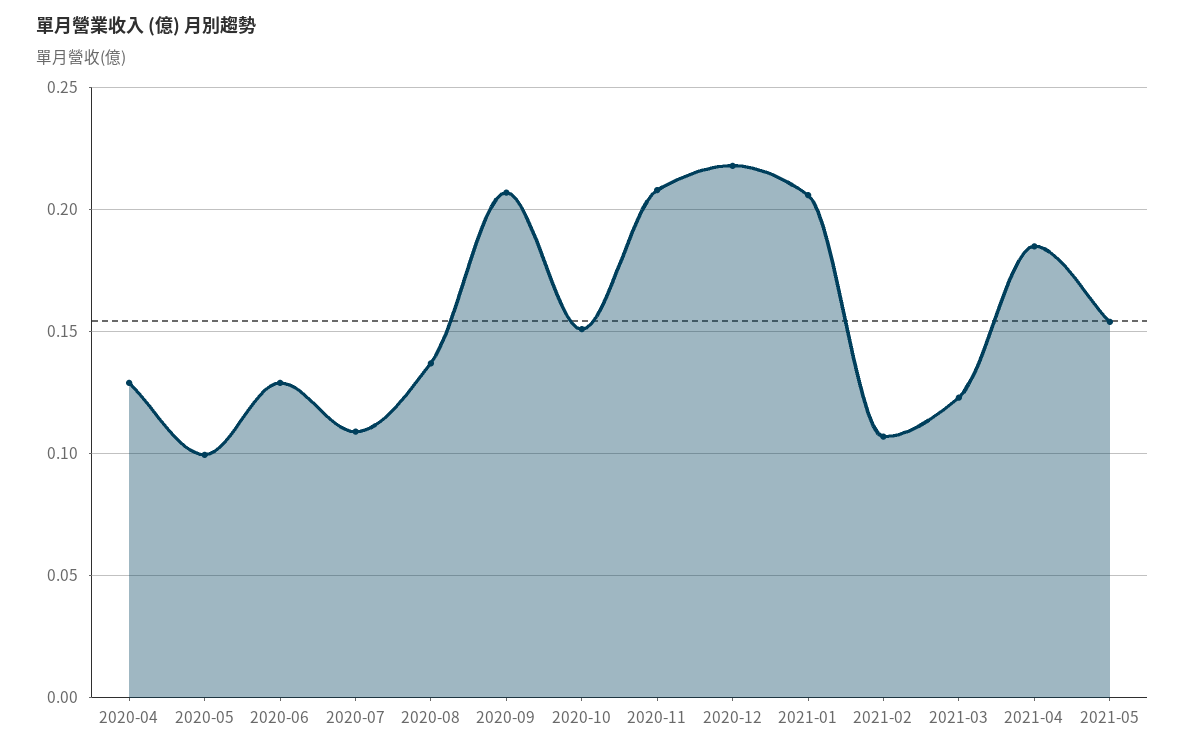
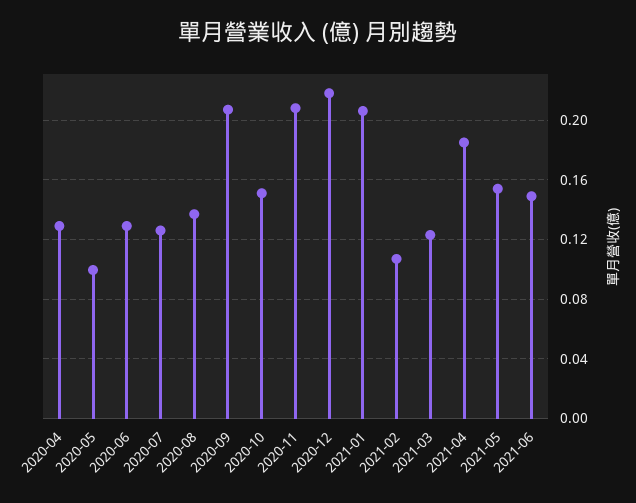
2020-07: 0.11 -> 0.125
2021-06: none -> 0.15

